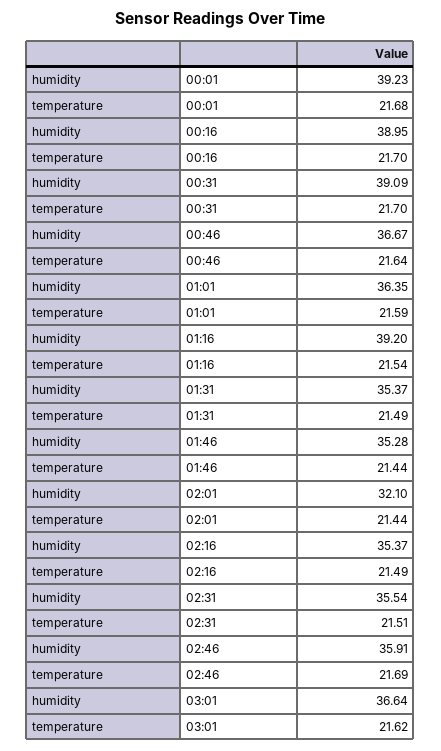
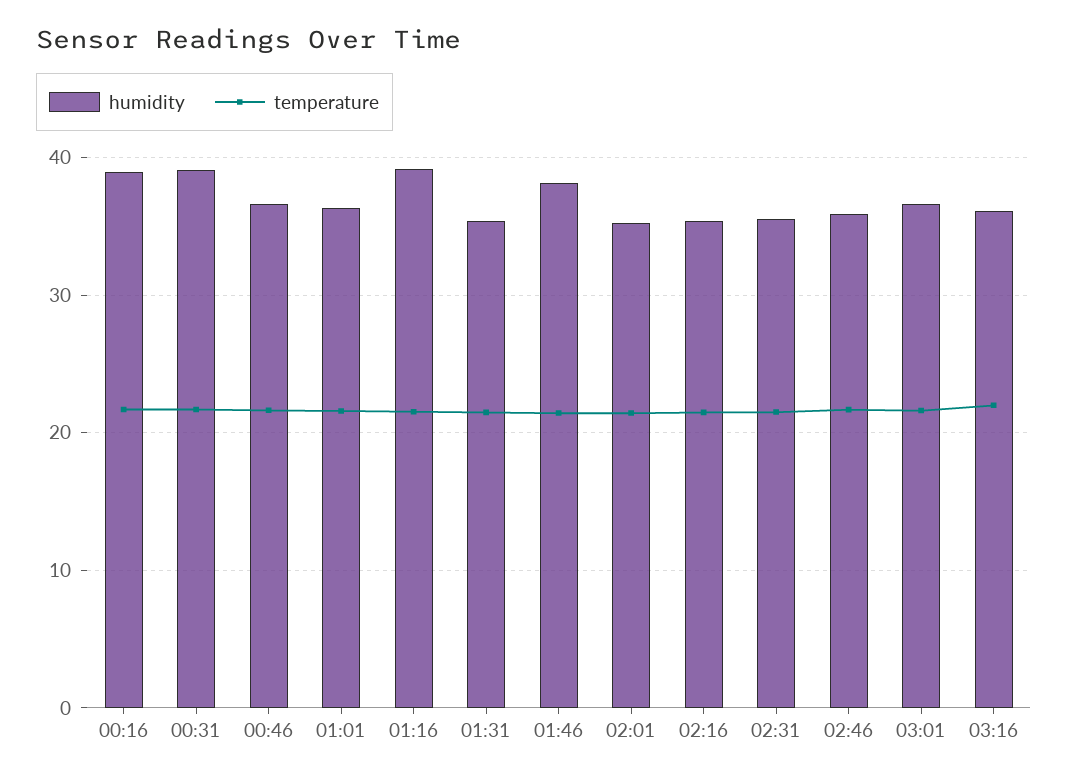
humidity, 00:01: 39.23 -> none
temperature, 00:01: 21.68 -> none
humidity, 01:46: 35.28 -> 38
humidity, 02:01: 32.1 -> 35
humidity, 03:16: none -> 36
temperature, 03:16: none -> 22

